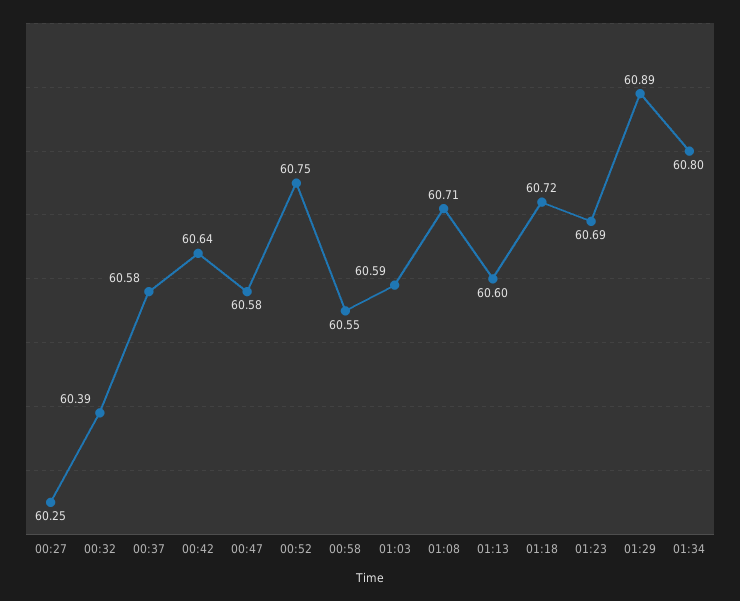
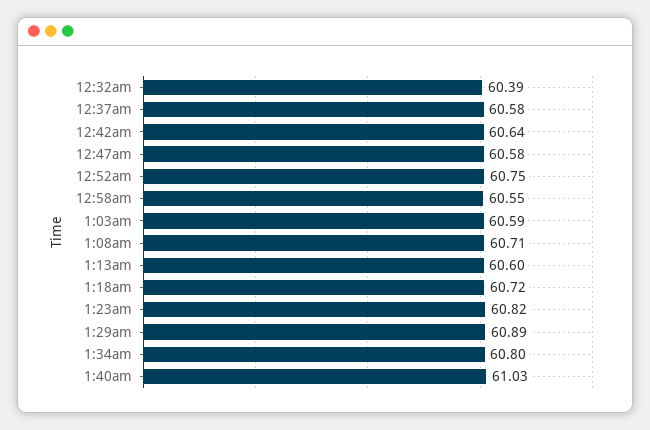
00:27: 60.25 -> none
01:23: 60.69 -> 60.82
1:40am: none -> 61.03

